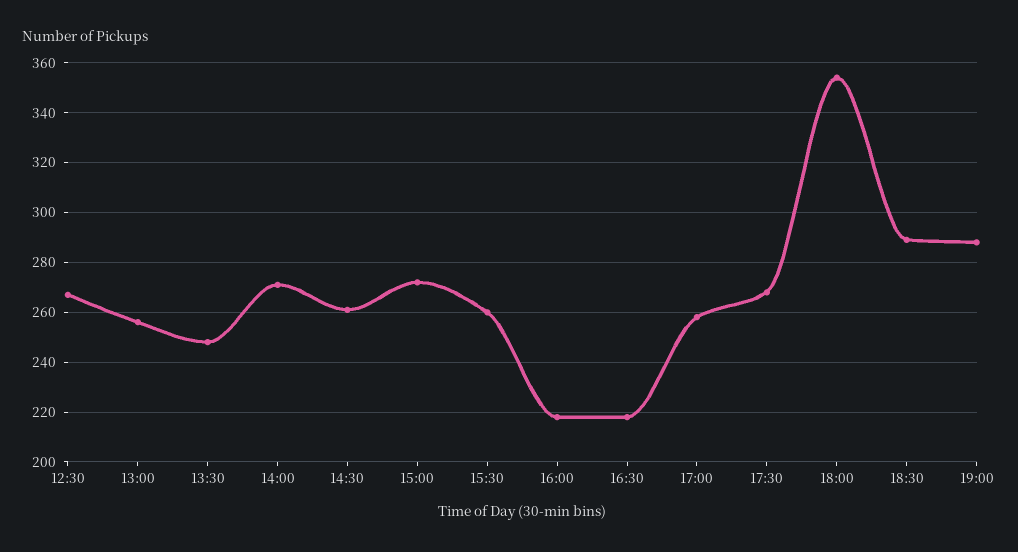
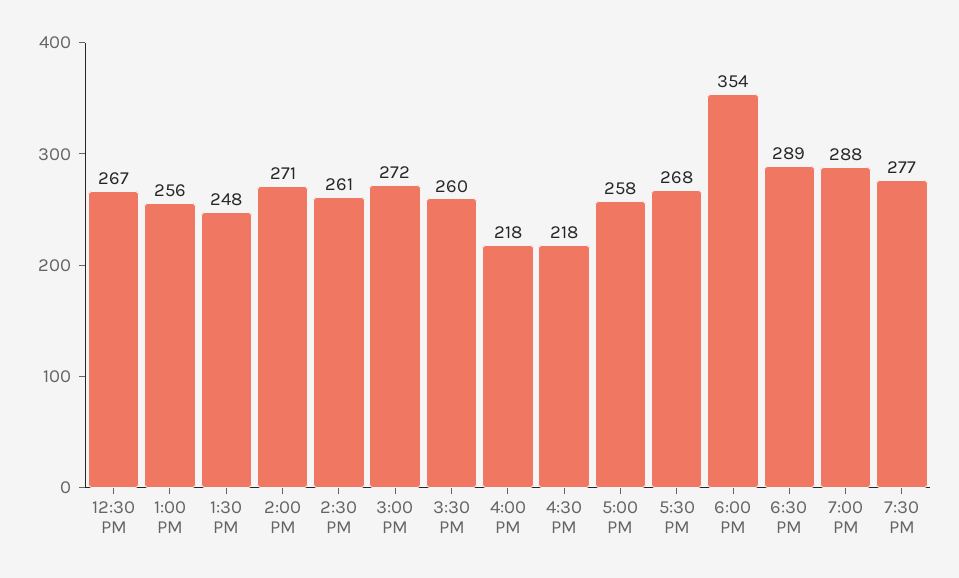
7:30 PM: none -> 277

